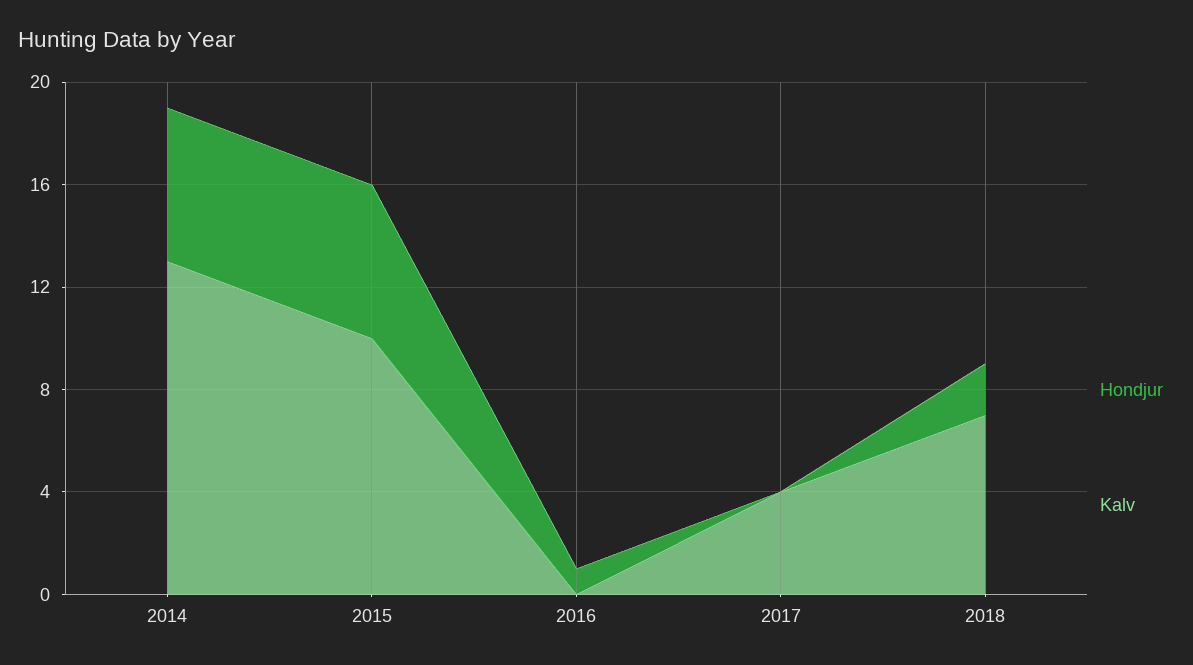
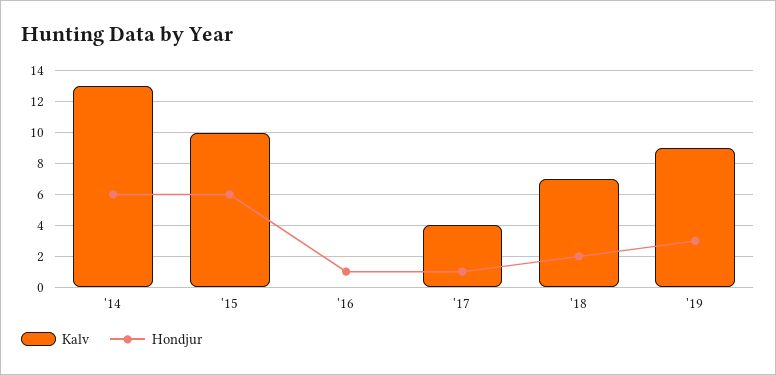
Hondjur, 2017: 0 -> 1
Kalv, '19: none -> 9
Hondjur, '19: none -> 3

